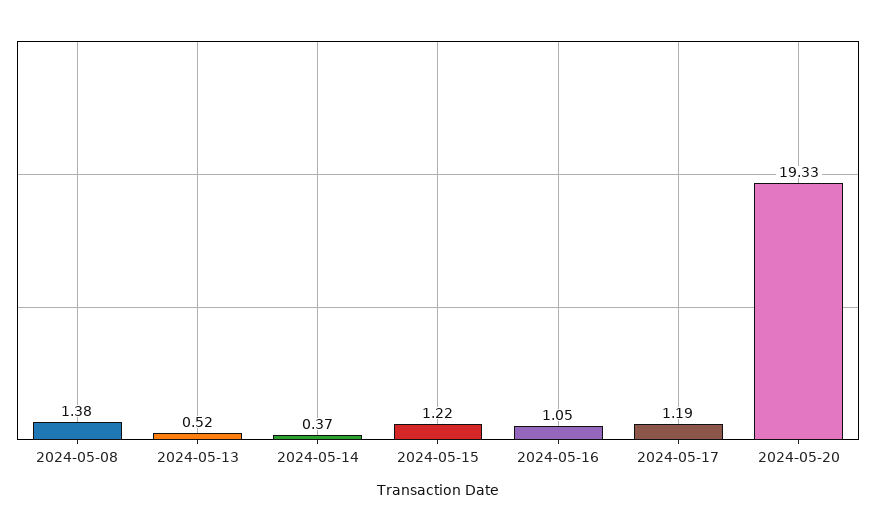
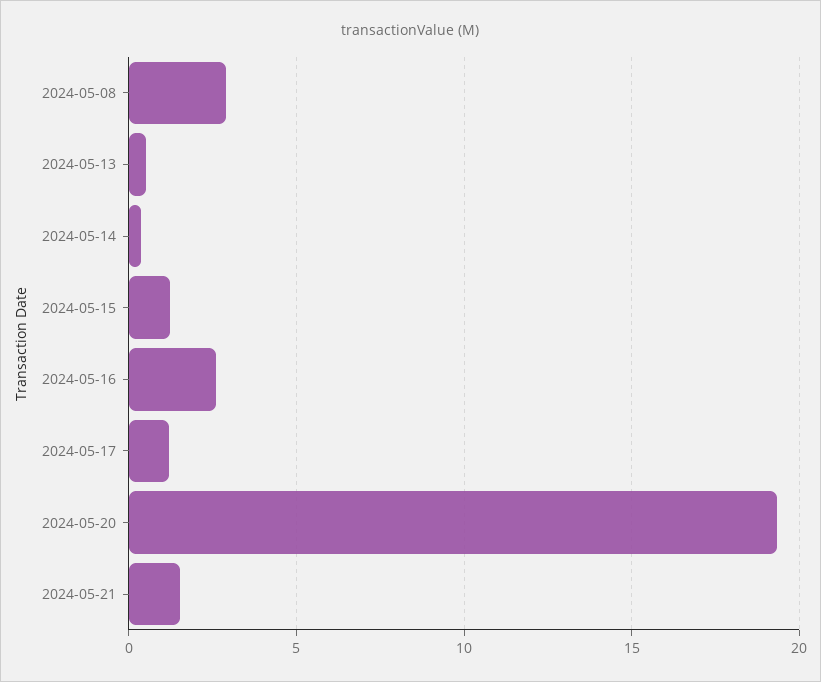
2024-05-08: 1.38 -> 3
2024-05-16: 1.05 -> 2.5
2024-05-21: none -> 1.5

